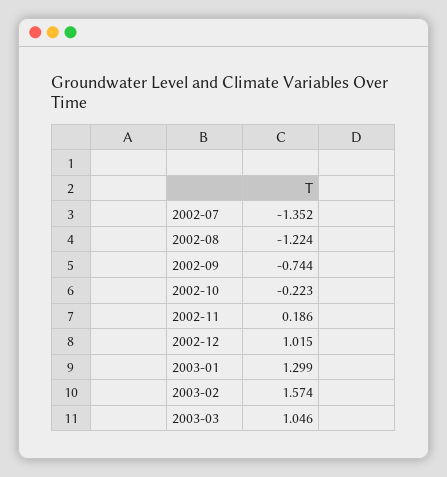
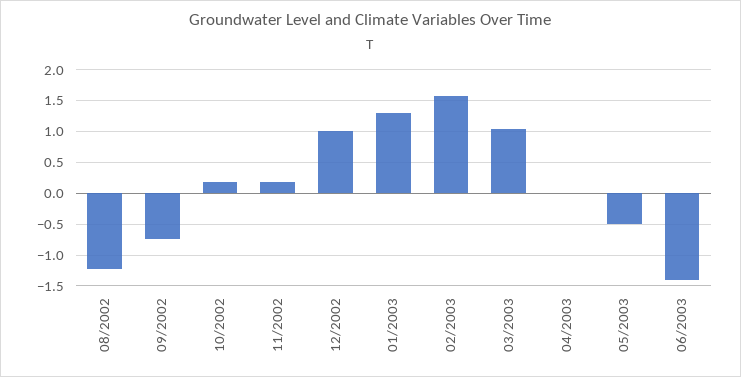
2002-07: -1.352 -> none
2002-10: -0.223 -> 0.2
04/2003: none -> 0
05/2003: none -> -0.5
06/2003: none -> -1.4

